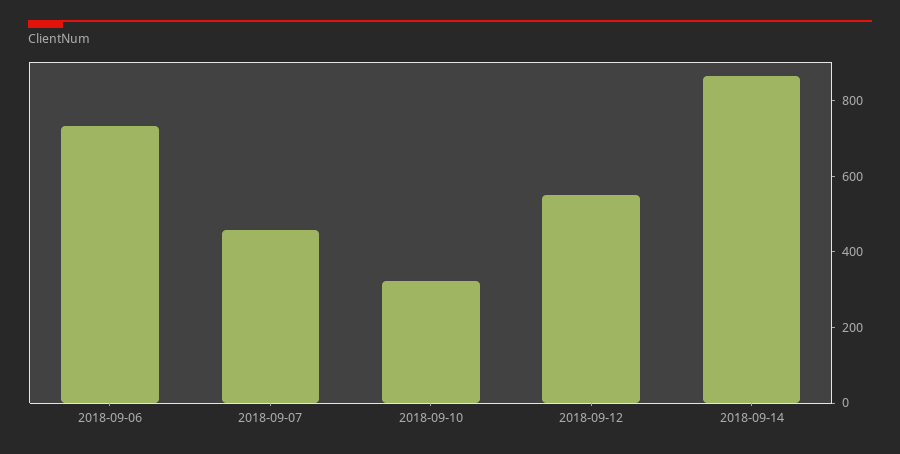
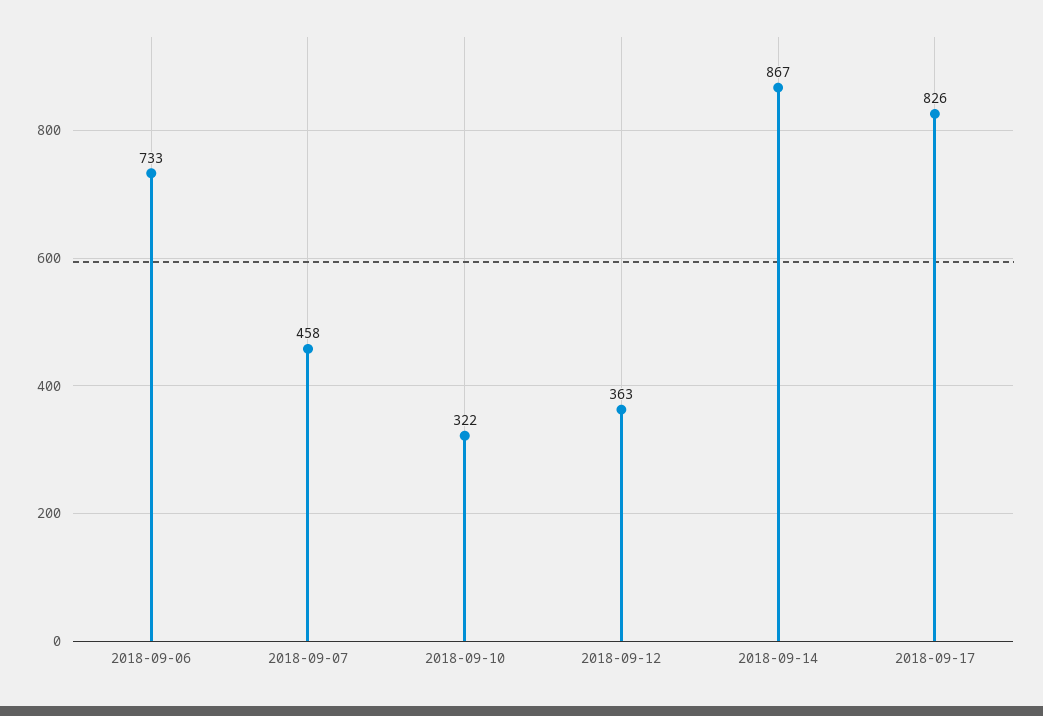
2018-09-12: 550 -> 363
2018-09-17: none -> 826

